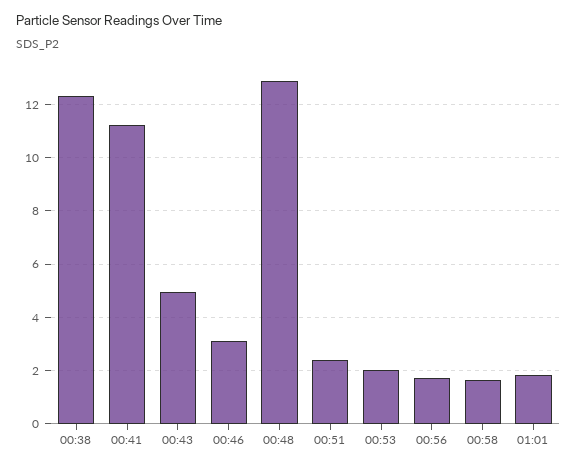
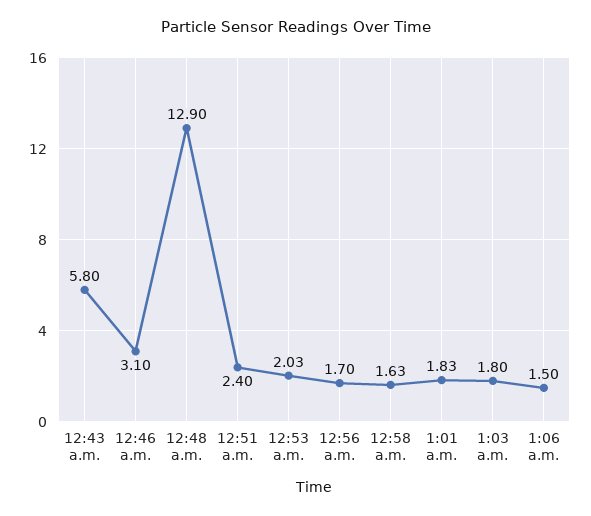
00:38: 12.25 -> none
00:41: 11.25 -> none
00:43: 5 -> 5.8
1:03 a.m.: none -> 1.8
1:06 a.m.: none -> 1.5

